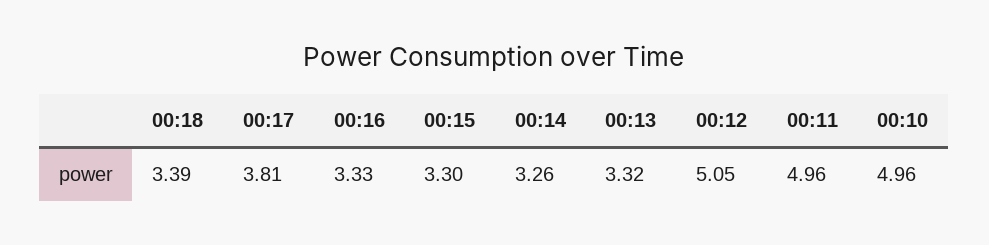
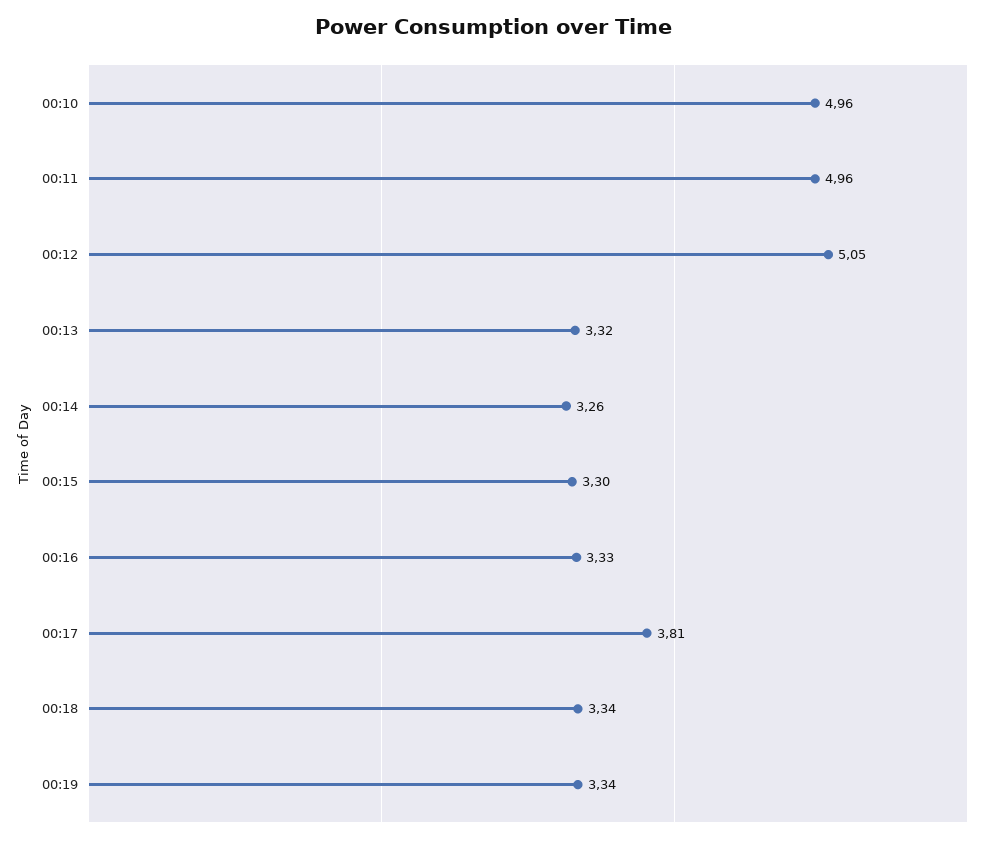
00:18: 3.39 -> 3.34
00:19: none -> 3.34

